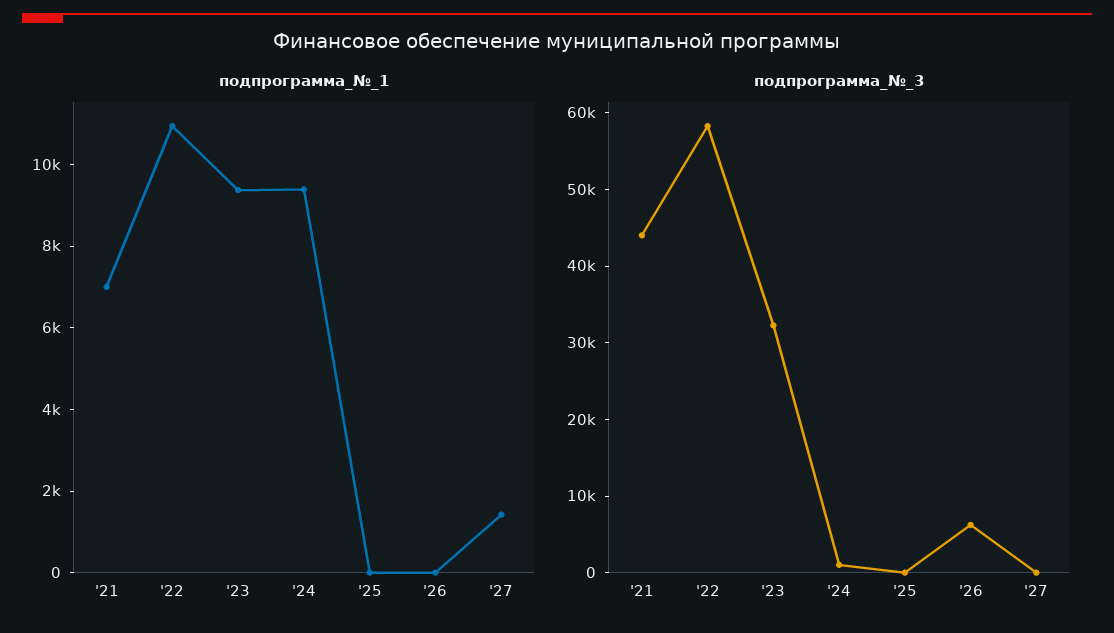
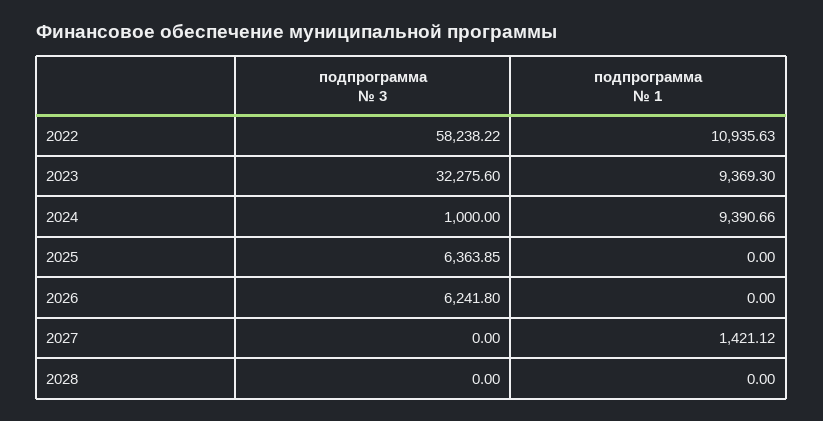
подпрограмма_№_1, '21: 7000 -> none
подпрограмма_№_3, '21: 44000 -> none
подпрограмма_№_3, '25: 0 -> 6363.85
подпрограмма_№_3, 2028: none -> 0
подпрограмма_№_1, 2028: none -> 0

